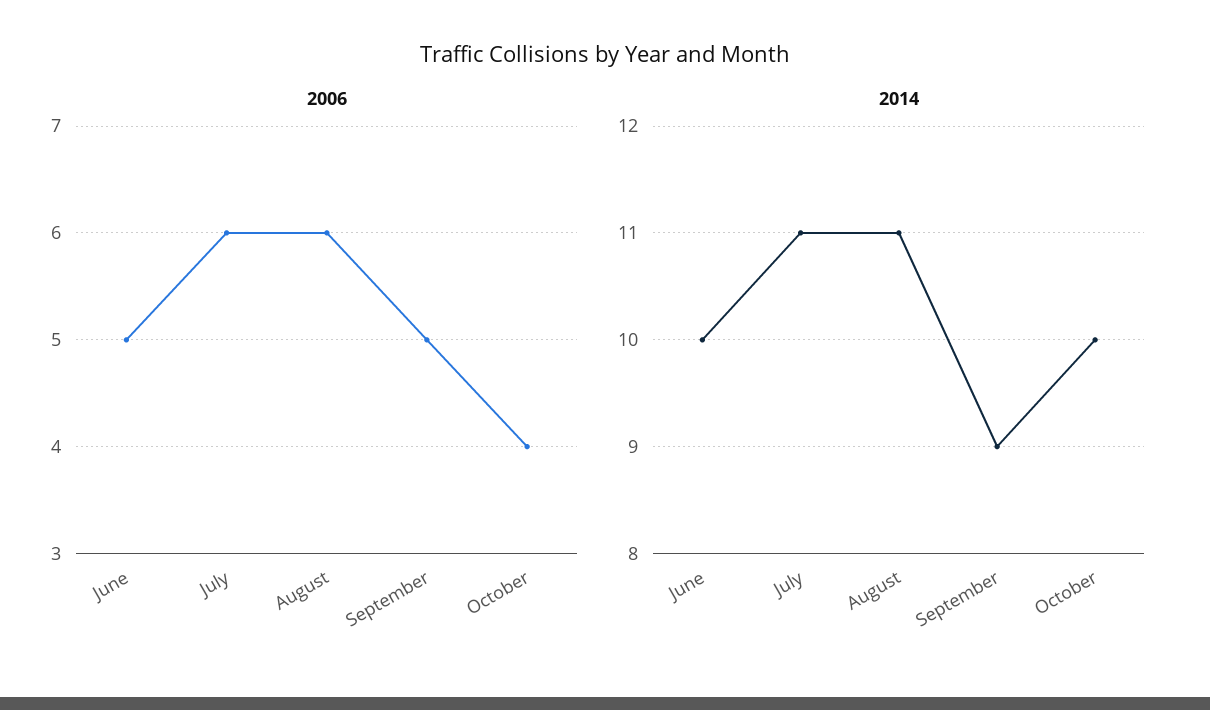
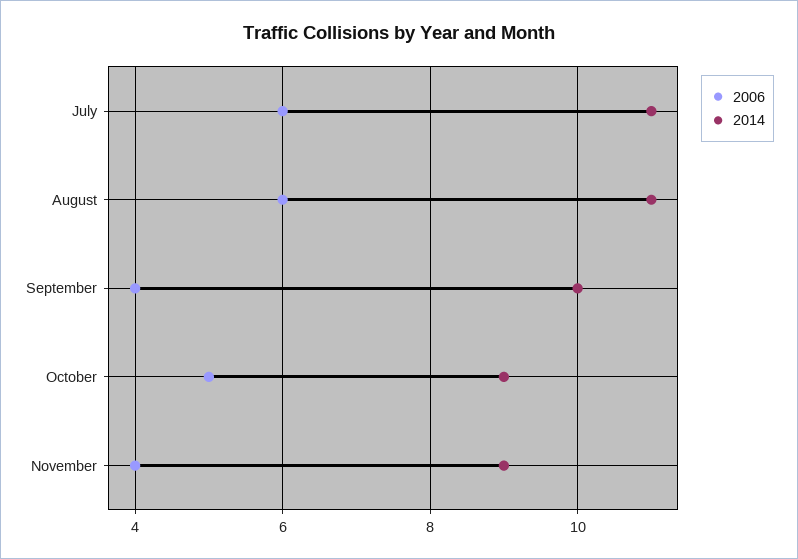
2006, June: 5 -> none
2006, September: 5 -> 4
2006, October: 4 -> 5
2014, June: 10 -> none
2014, September: 9 -> 10
2014, October: 10 -> 9
2006, November: none -> 4
2014, November: none -> 9

